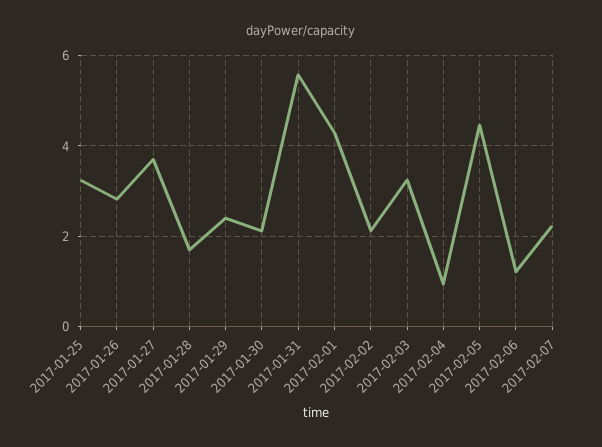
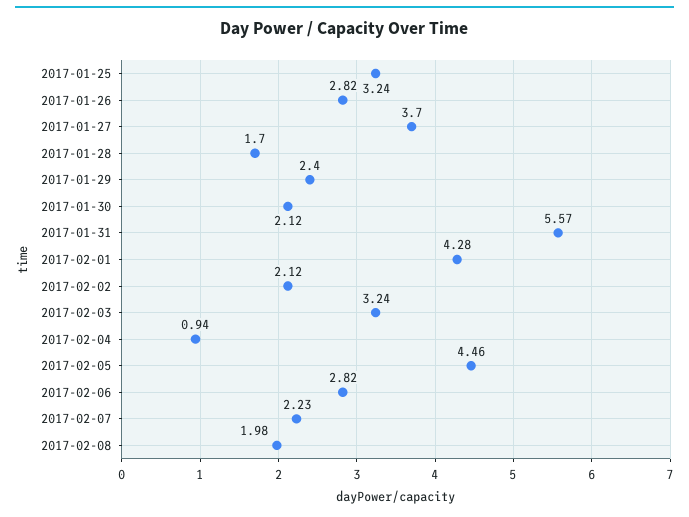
2017-02-06: 1.2 -> 2.82
2017-02-08: none -> 1.98

